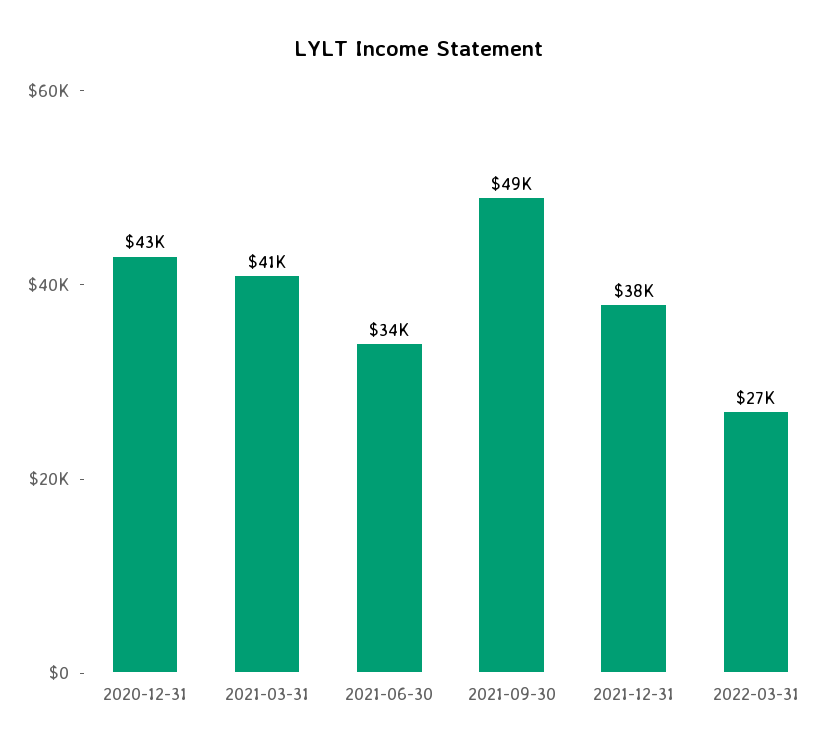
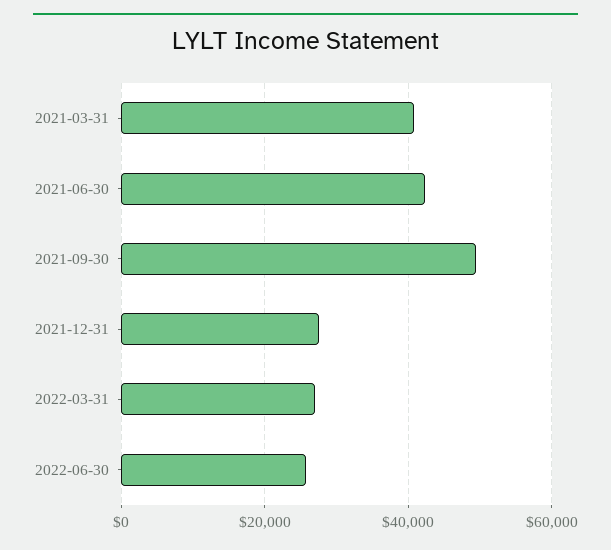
2020-12-31: 43000 -> none
2021-06-30: 34000 -> 42000
2021-12-31: 38000 -> 28000
2022-06-30: none -> 26000

